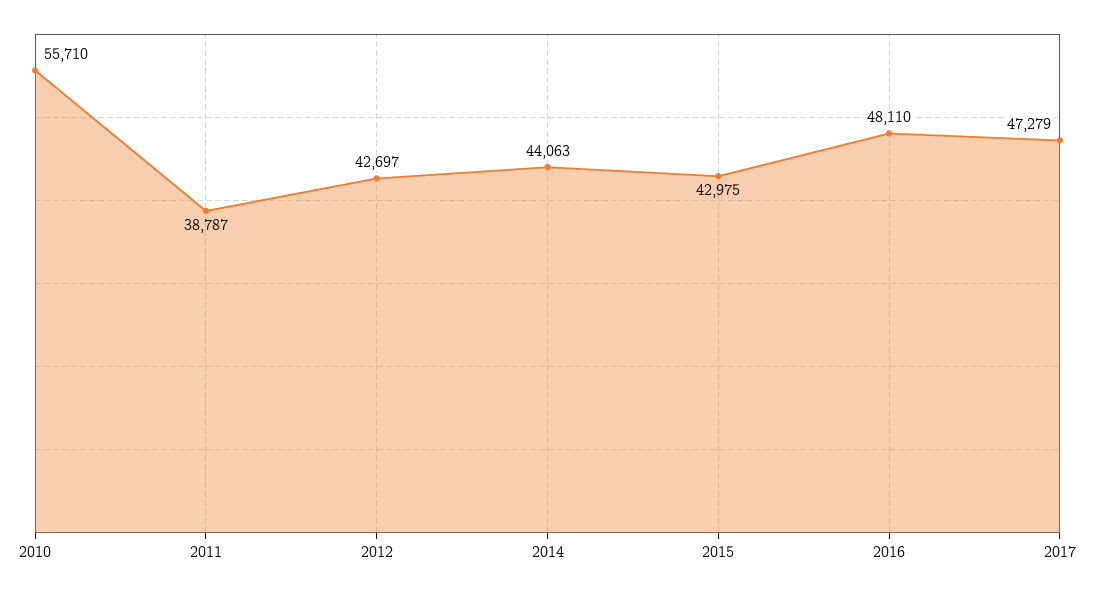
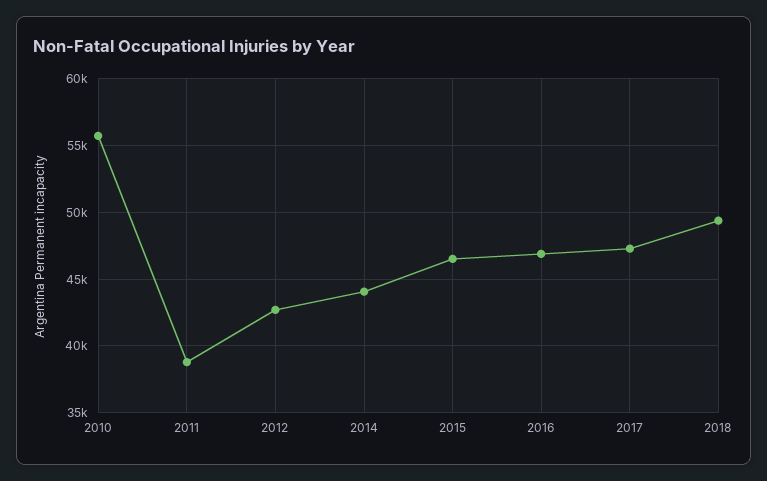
2015: 42975 -> 46500
2016: 48110 -> 47000
2018: none -> 49500

